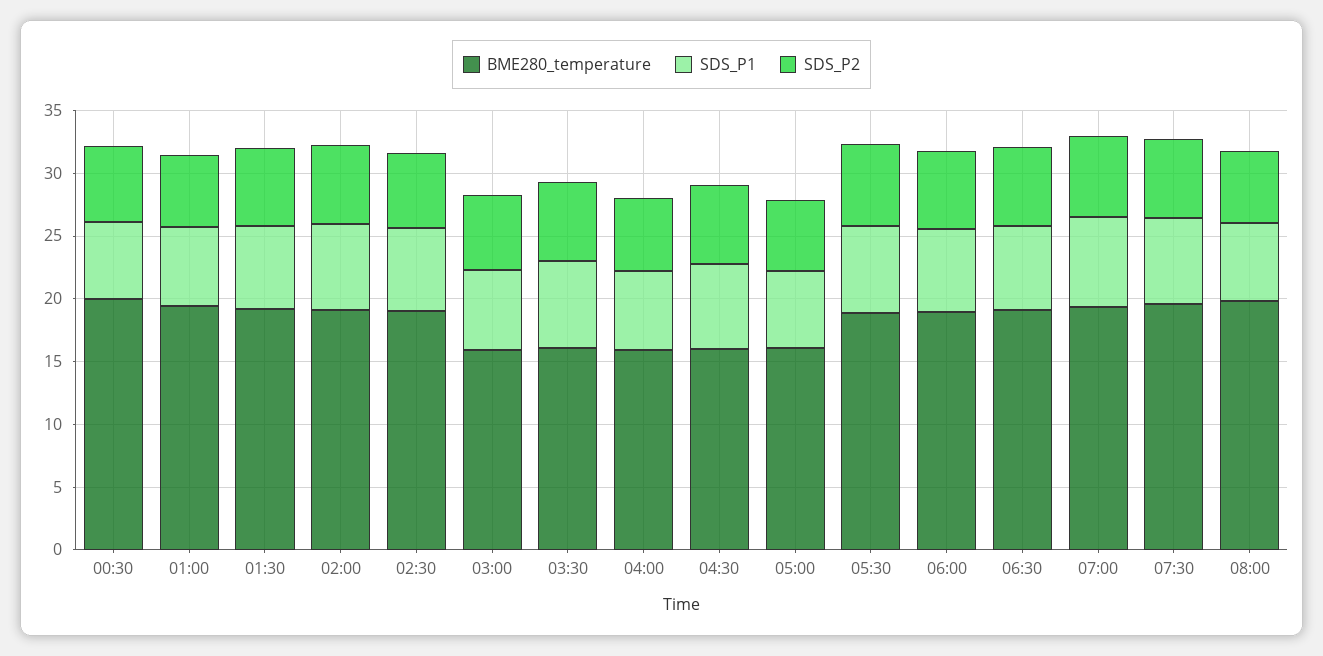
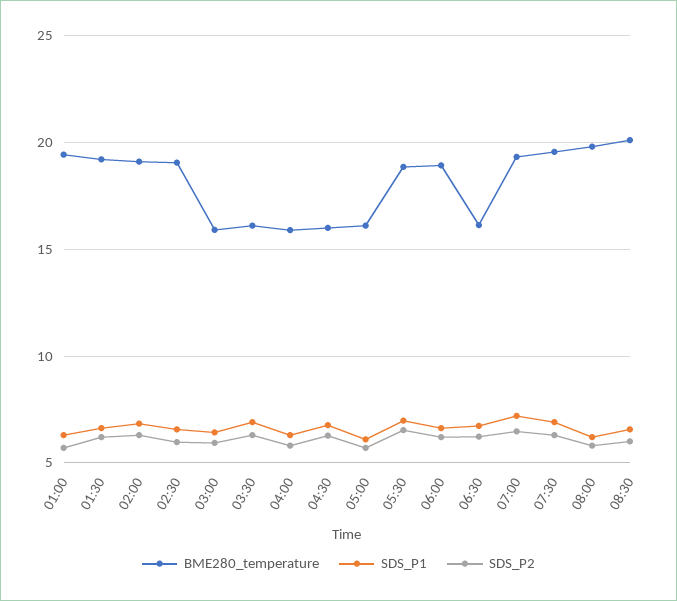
BME280_temperature, 00:30: 20 -> none
SDS_P1, 00:30: 6 -> none
SDS_P2, 00:30: 6 -> none
BME280_temperature, 06:30: 19 -> 16
BME280_temperature, 08:30: none -> 20
SDS_P1, 08:30: none -> 6.5
SDS_P2, 08:30: none -> 6

